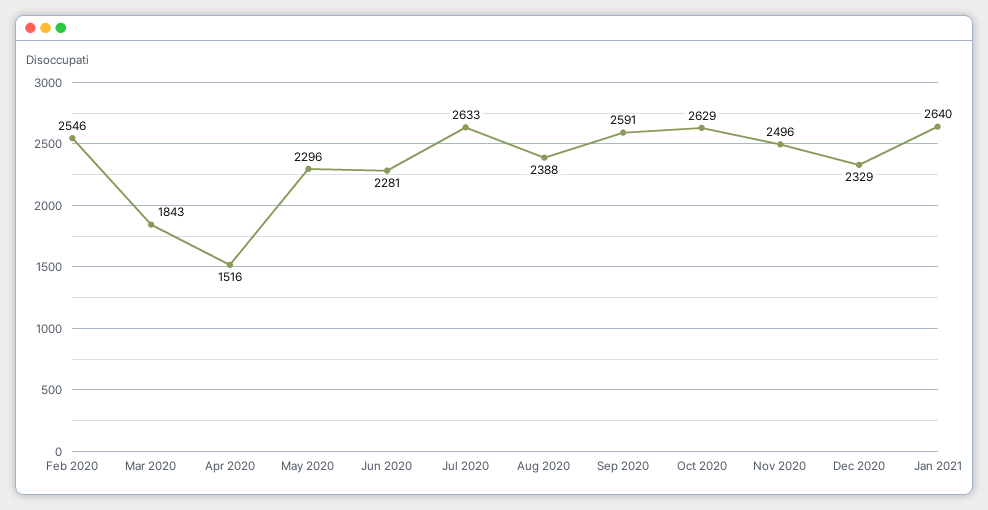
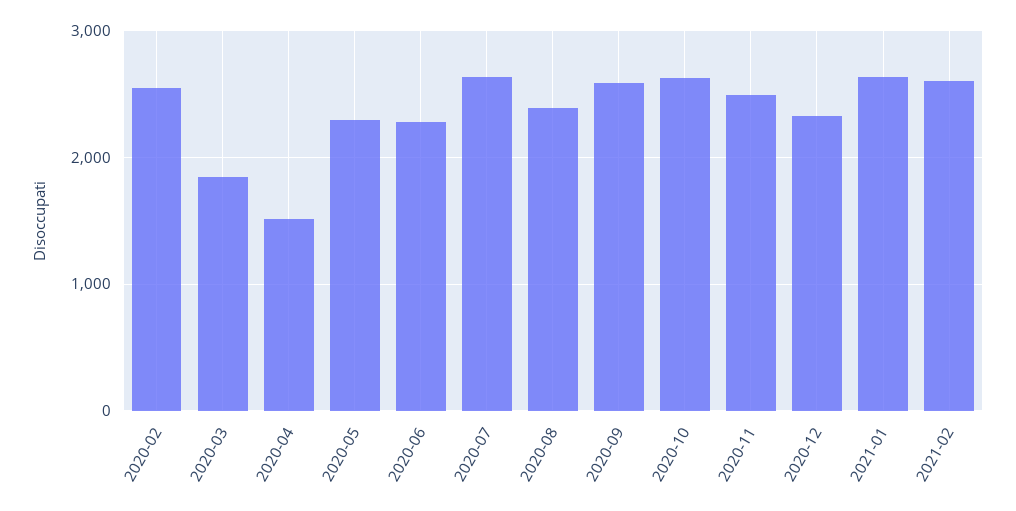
2021-02: none -> 2600

